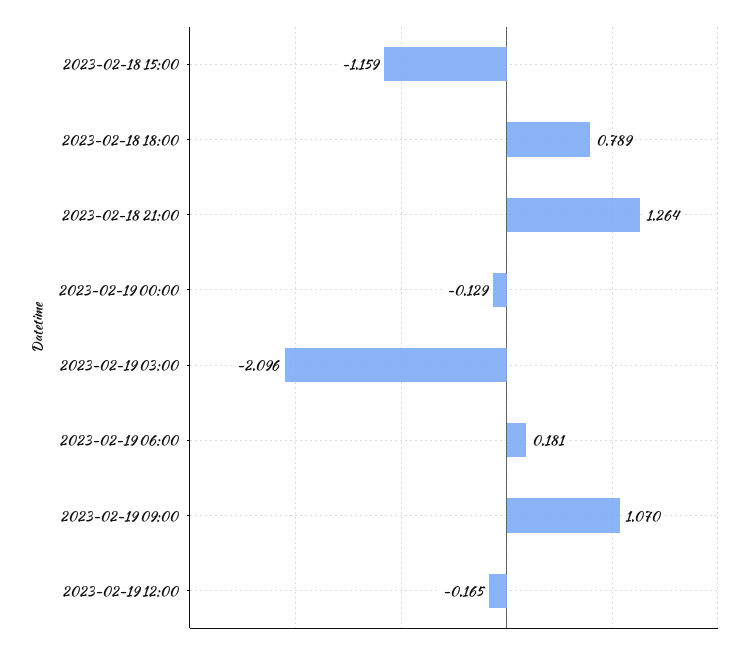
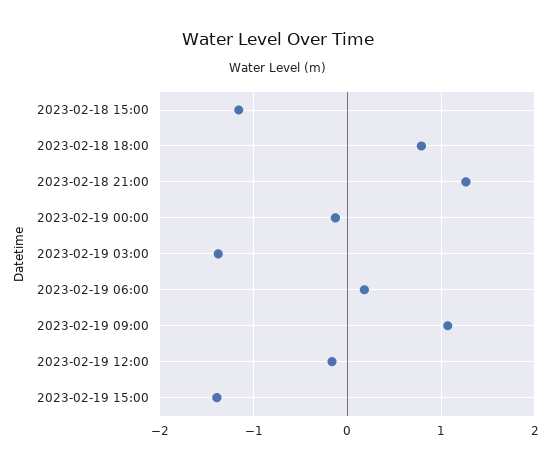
2023-02-19 03:00: -2.096 -> -1.4
2023-02-19 15:00: none -> -1.4

